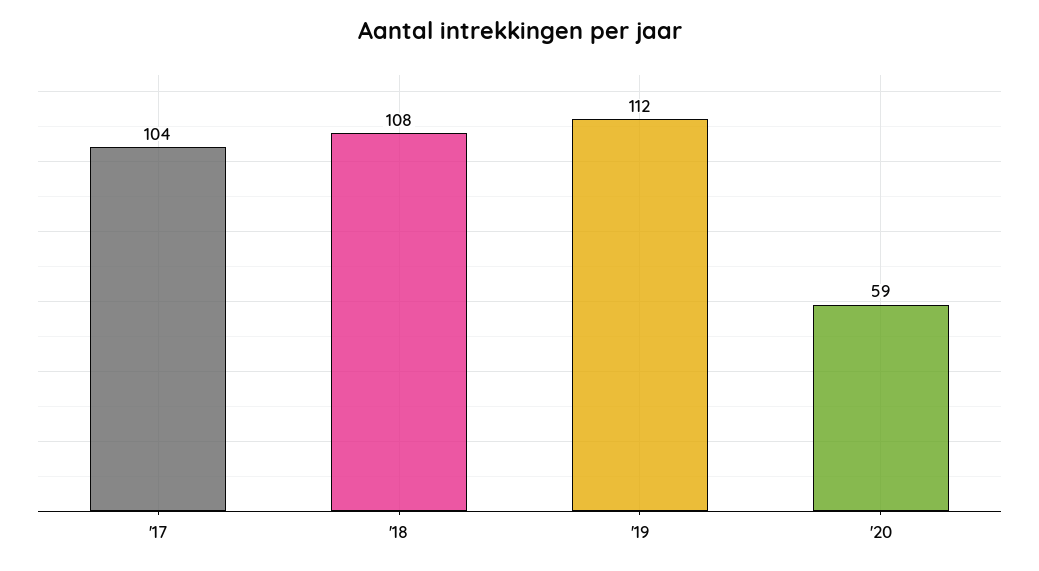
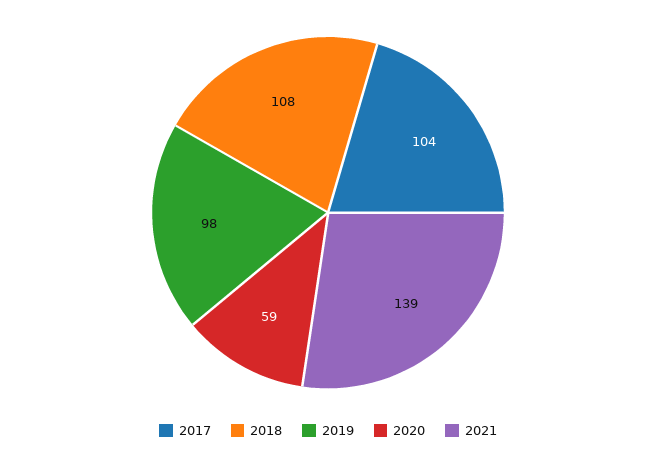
'19: 112 -> 98
2021: none -> 139

